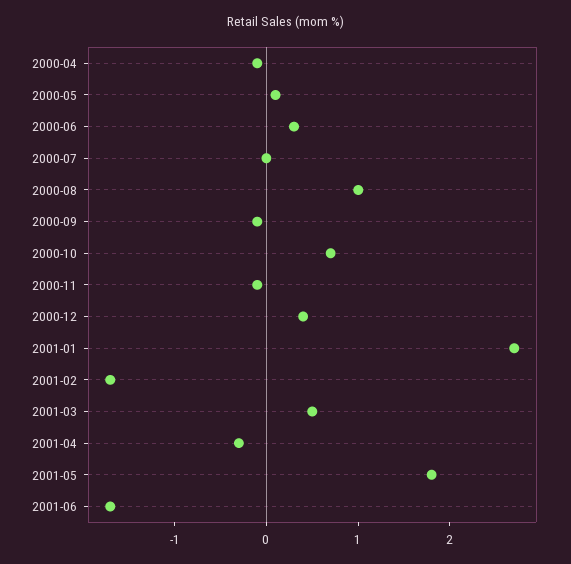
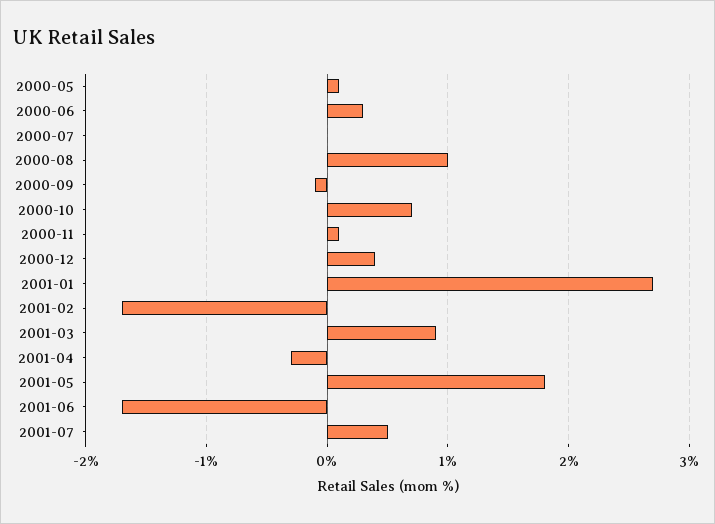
2000-04: -0.1 -> none
2000-11: -0.1 -> 0.1
2001-03: 0.5 -> 0.9
2001-07: none -> 0.5

